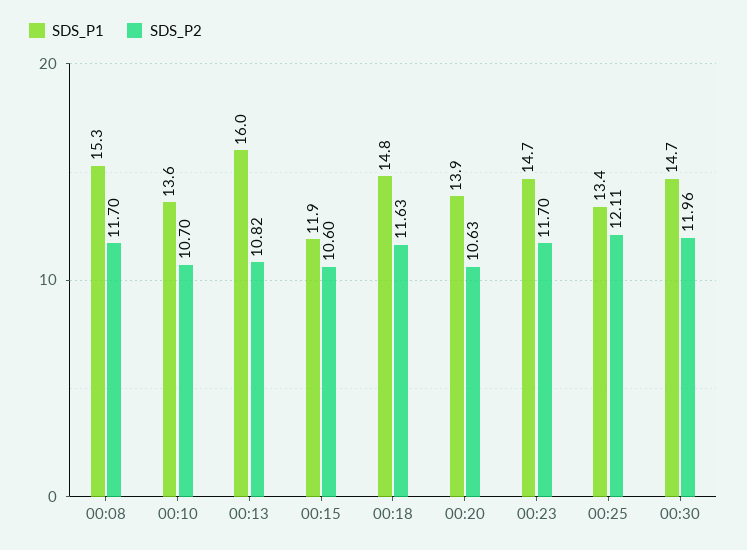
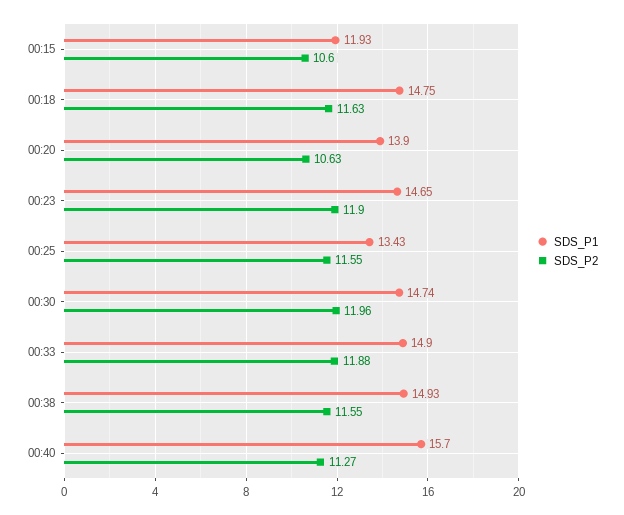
SDS_P1, 00:08: 15.3 -> none
SDS_P2, 00:08: 11.7 -> none
SDS_P1, 00:10: 13.6 -> none
SDS_P2, 00:10: 10.7 -> none
SDS_P1, 00:13: 16 -> none
SDS_P2, 00:13: 10.82 -> none
SDS_P2, 00:23: 11.7 -> 11.9
SDS_P2, 00:25: 12.11 -> 11.55
SDS_P1, 00:33: none -> 14.9
SDS_P2, 00:33: none -> 11.88
SDS_P1, 00:38: none -> 14.93
SDS_P2, 00:38: none -> 11.55
SDS_P1, 00:40: none -> 15.7
SDS_P2, 00:40: none -> 11.27

